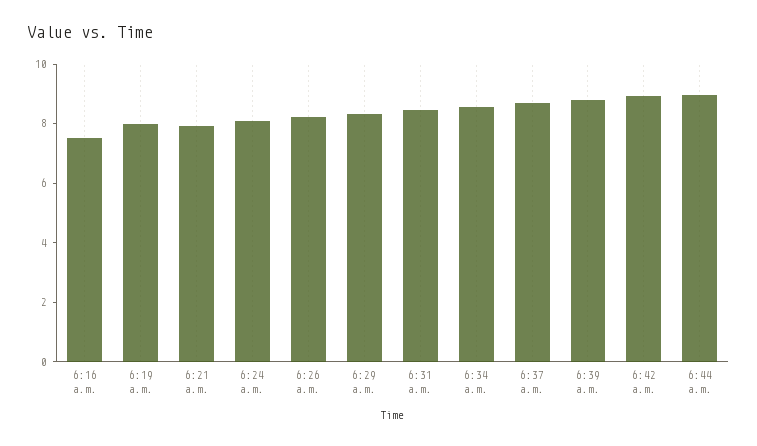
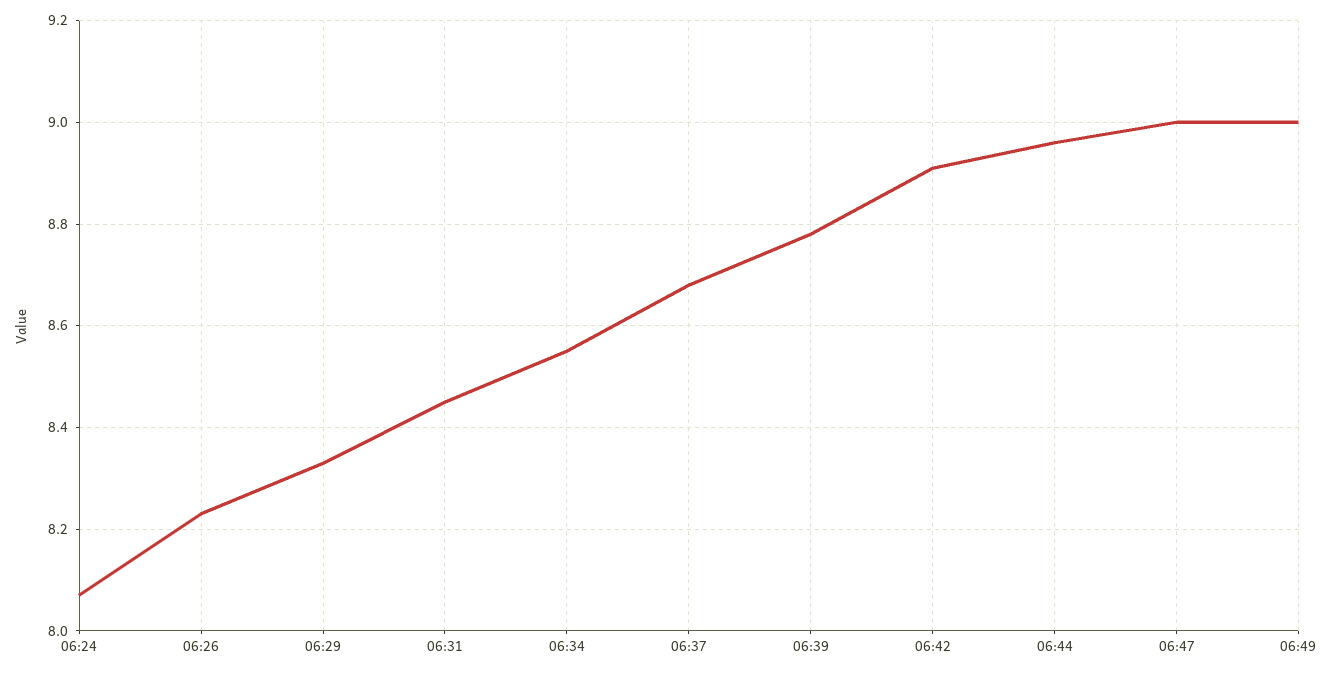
6:16 a.m.: 7.5 -> none
6:19 a.m.: 8 -> none
6:21 a.m.: 8 -> none
06:47: none -> 9
06:49: none -> 9

